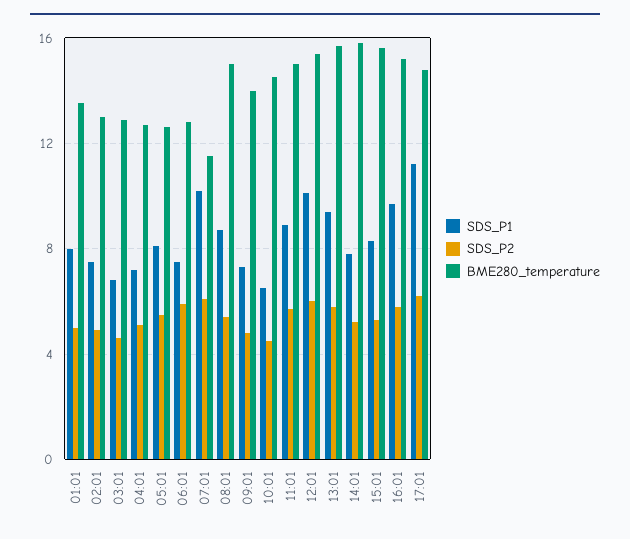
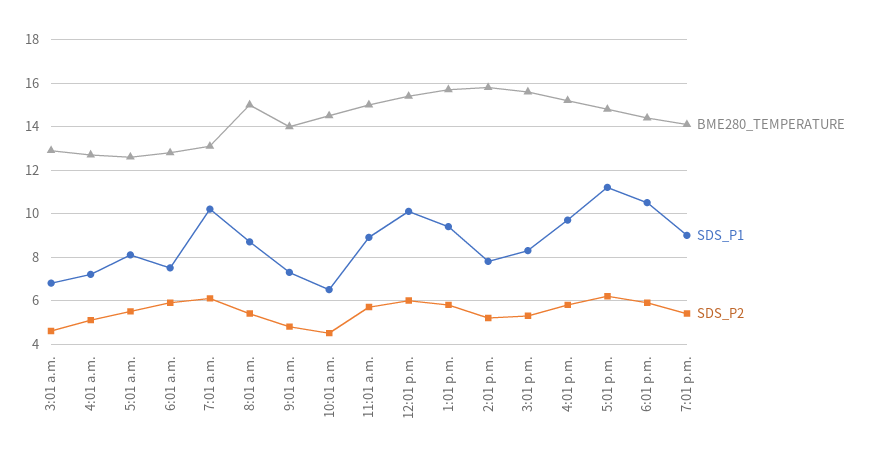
SDS_P1, 01:01: 8 -> none
SDS_P2, 01:01: 5 -> none
BME280_temperature, 01:01: 13.5 -> none
SDS_P1, 02:01: 7.5 -> none
SDS_P2, 02:01: 5 -> none
BME280_temperature, 02:01: 13 -> none
BME280_temperature, 07:01: 11.5 -> 13
BME280_temperature, 6:01 p.m.: none -> 14.5
SDS_P1, 6:01 p.m.: none -> 10.5
SDS_P2, 6:01 p.m.: none -> 6
BME280_temperature, 7:01 p.m.: none -> 14
SDS_P1, 7:01 p.m.: none -> 9
SDS_P2, 7:01 p.m.: none -> 5.5

